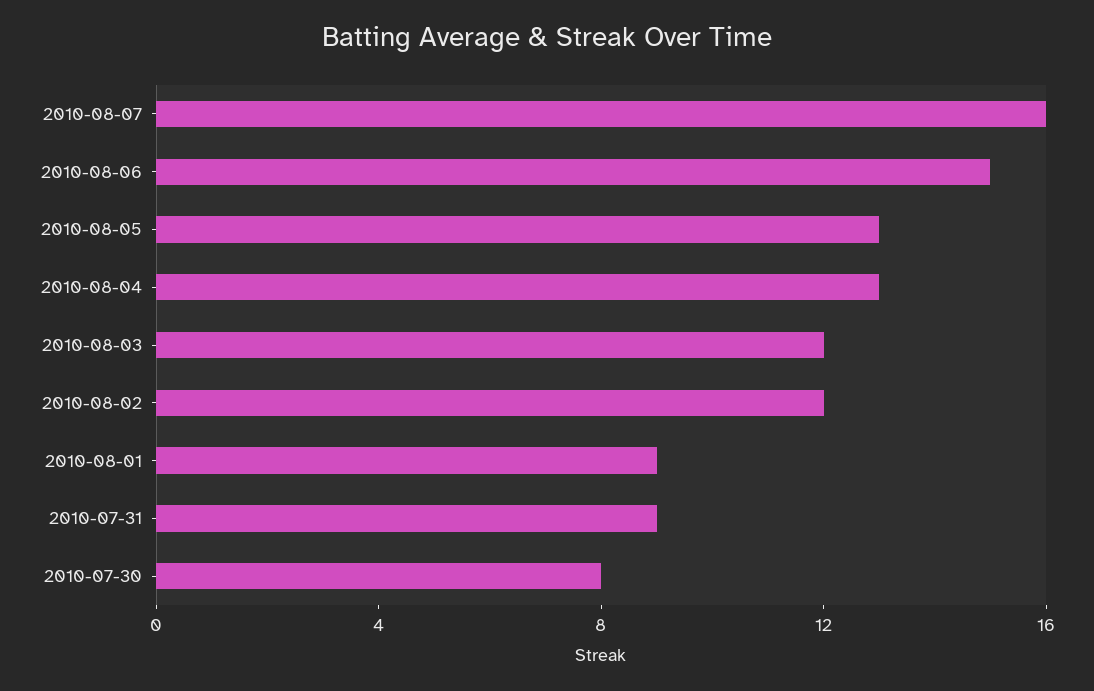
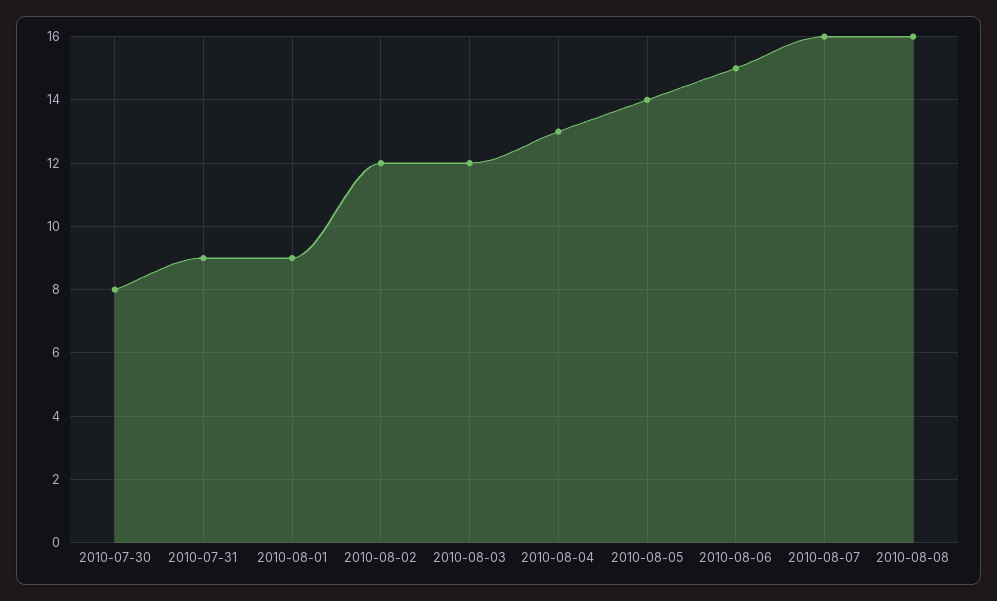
2010-08-05: 13 -> 14
2010-08-08: none -> 16

